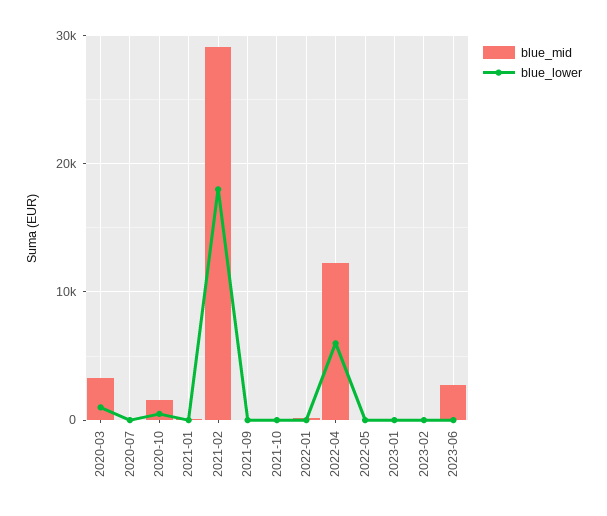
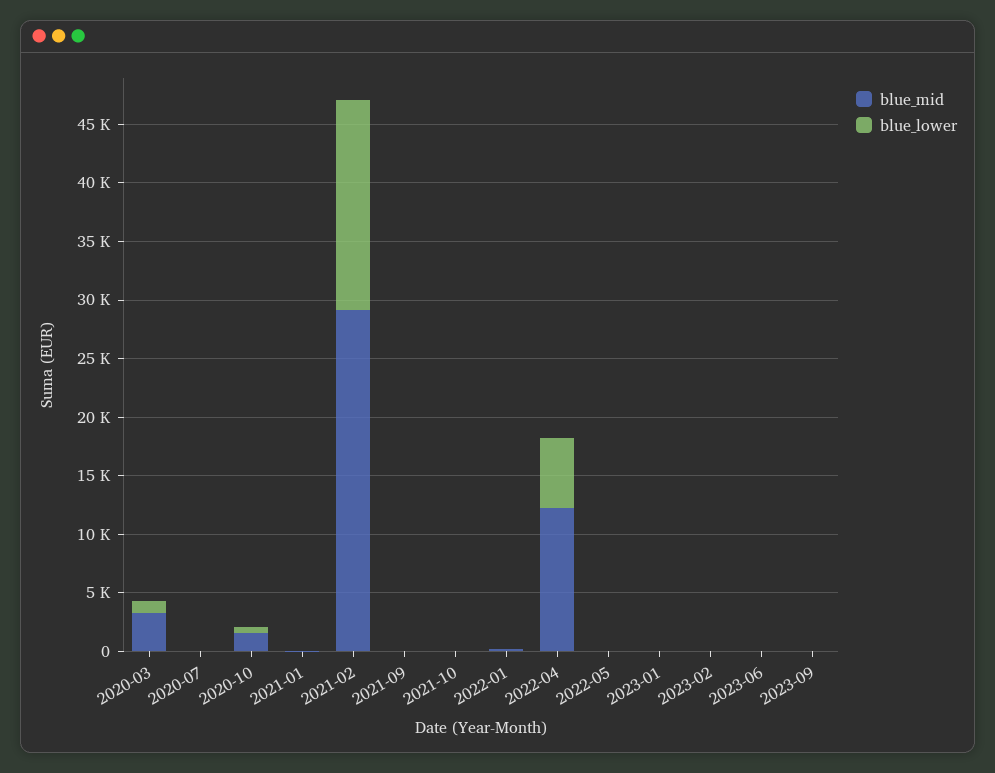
blue_mid, 2023-06: 3000 -> 0
blue_mid, 2023-09: none -> 0
blue_lower, 2023-09: none -> 0

